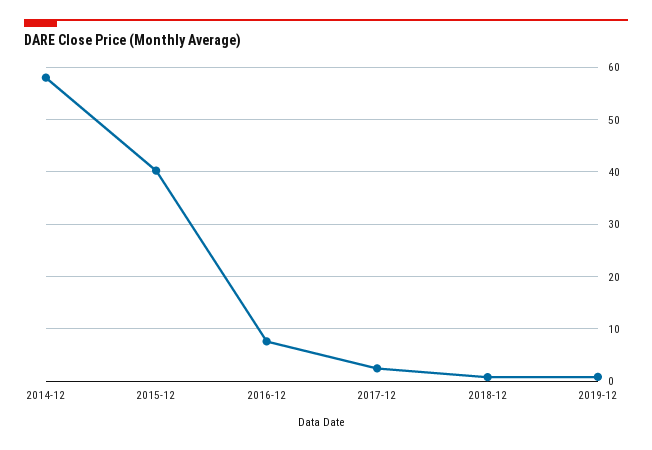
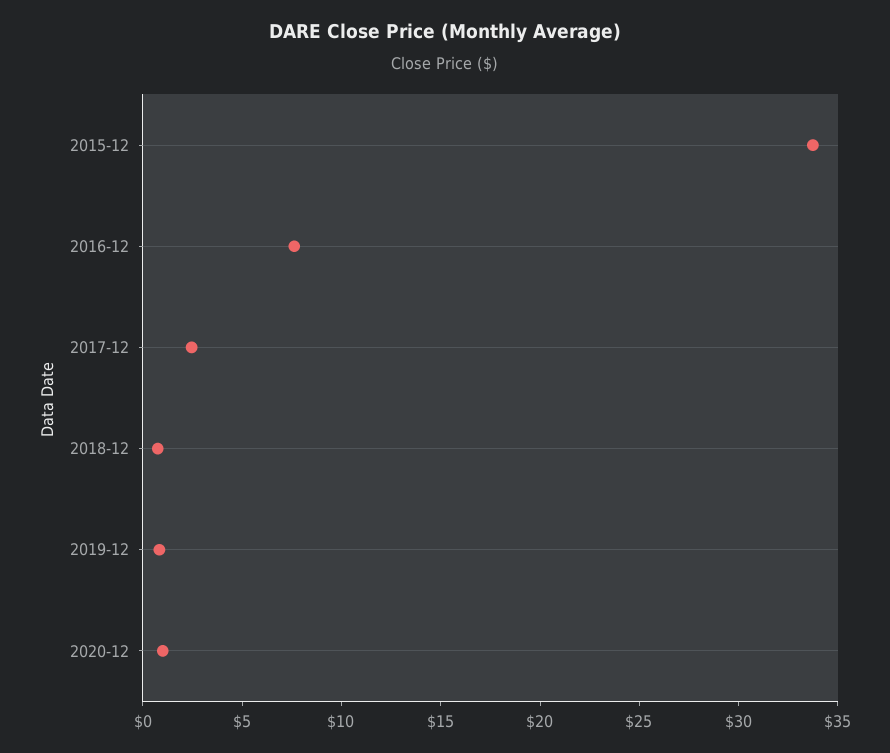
2014-12: 58 -> none
2015-12: 40 -> 34
2020-12: none -> 1

